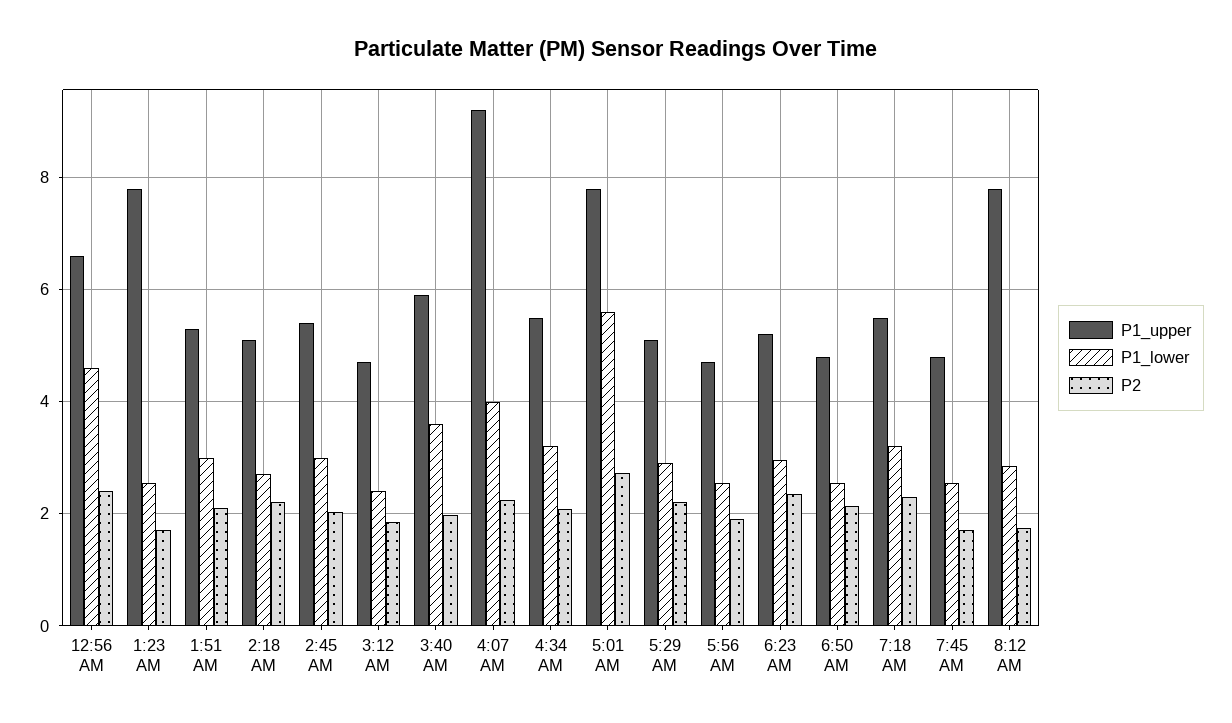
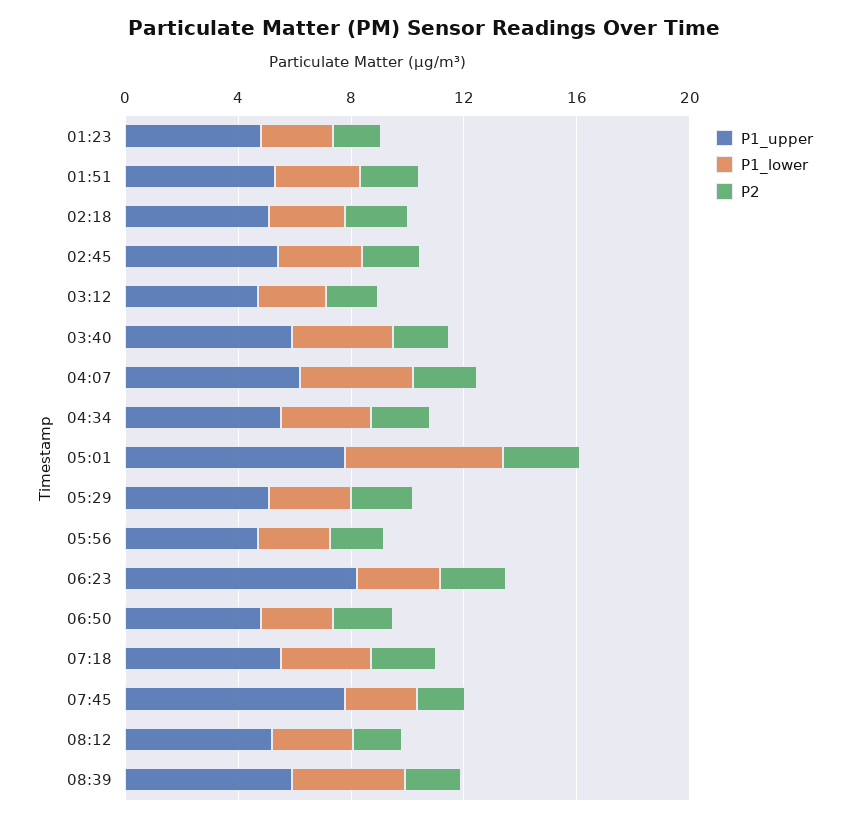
P1_upper, 12:56 AM: 6.6 -> none
P1_lower, 12:56 AM: 4.6 -> none
P2, 12:56 AM: 2.4 -> none
P1_upper, 1:23 AM: 7.8 -> 5
P1_upper, 4:07 AM: 9.2 -> 6
P1_upper, 6:23 AM: 5.2 -> 8
P1_upper, 7:45 AM: 4.8 -> 8
P1_upper, 8:12 AM: 7.8 -> 5
P1_upper, 08:39: none -> 6
P1_lower, 08:39: none -> 4
P2, 08:39: none -> 2

